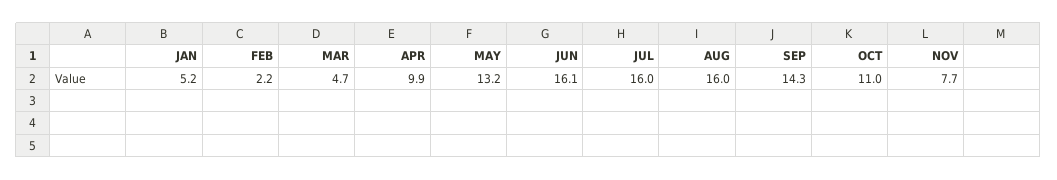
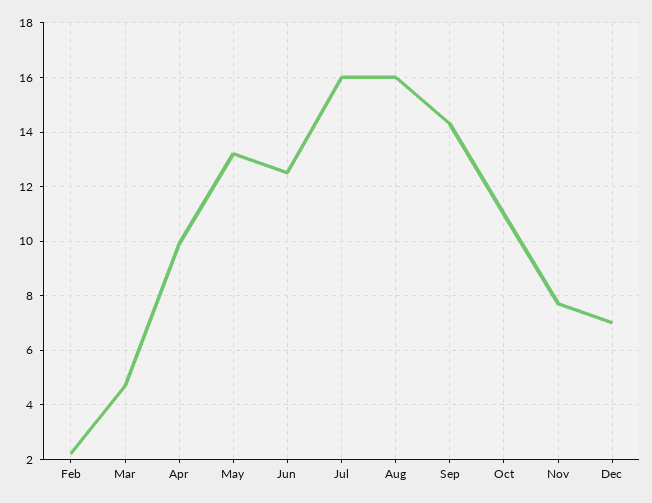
JAN: 5.2 -> none
JUN: 16.1 -> 12.5
Dec: none -> 7

